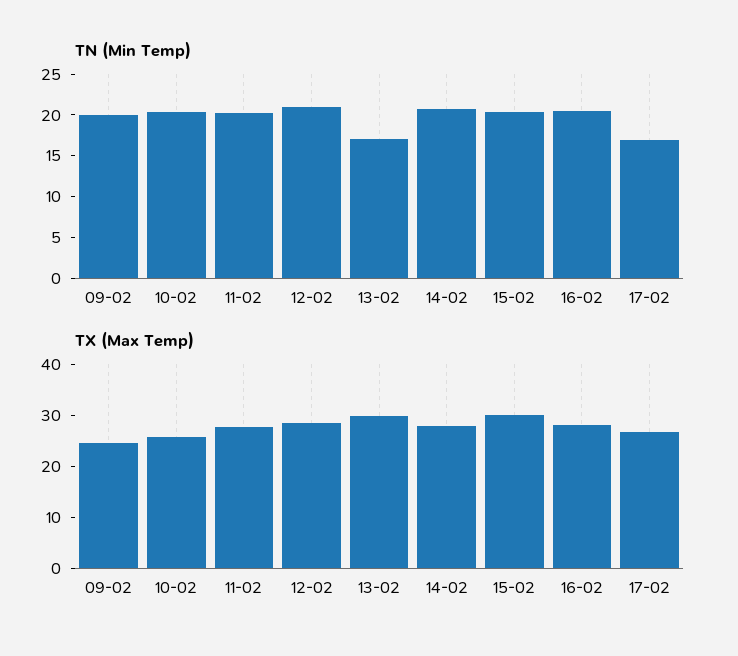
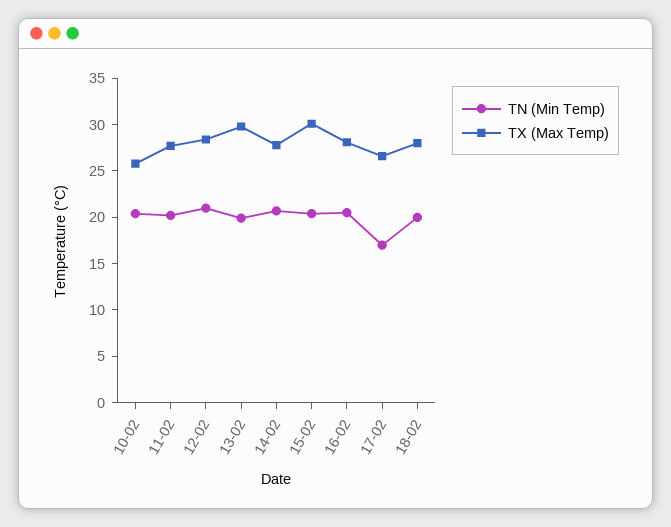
TN (Min Temp), 09-02: 20 -> none
TN (Min Temp), 13-02: 17 -> 20
TX (Max Temp), 09-02: 24 -> none
TN (Min Temp), 18-02: none -> 20
TX (Max Temp), 18-02: none -> 28

